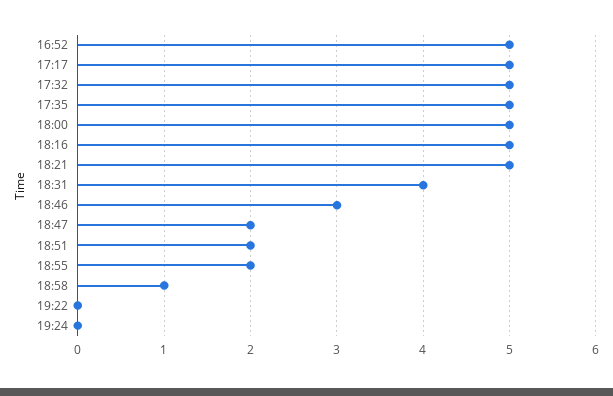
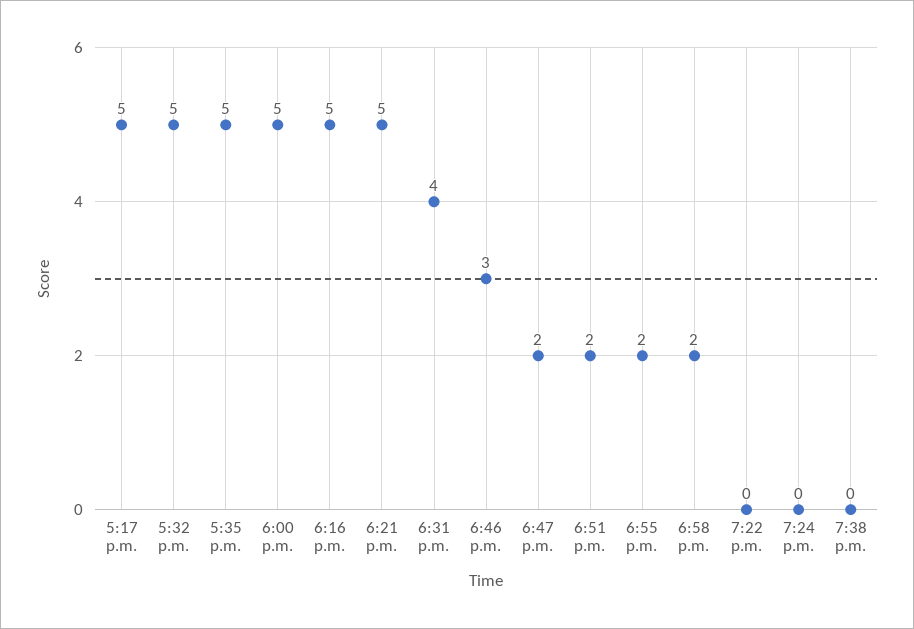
16:52: 5 -> none
18:58: 1 -> 2
7:38 p.m.: none -> 0

